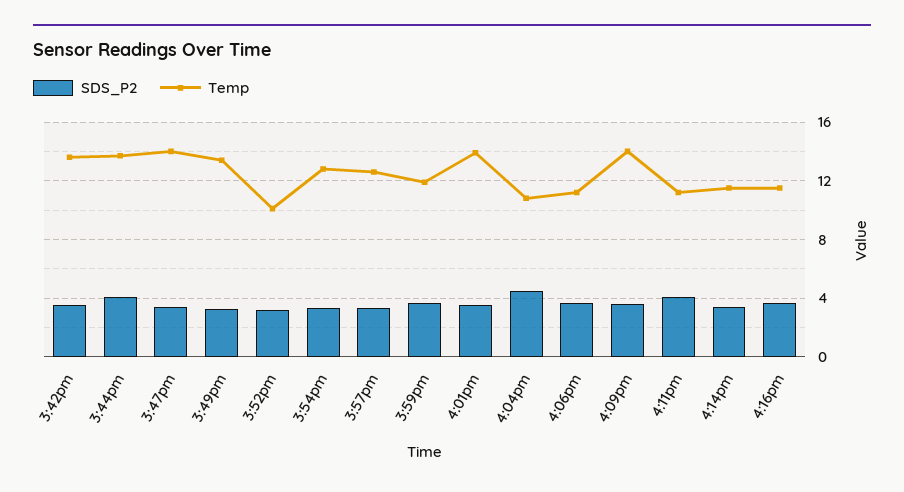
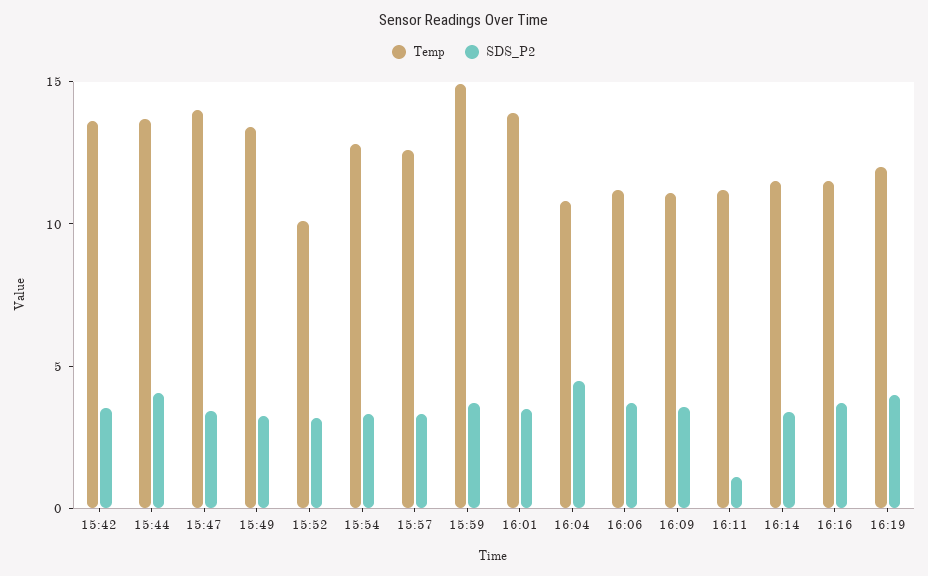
Temp, 3:59pm: 12 -> 15
Temp, 4:09pm: 14 -> 11
SDS_P2, 4:11pm: 4 -> 1
Temp, 16:19: none -> 12
SDS_P2, 16:19: none -> 4

